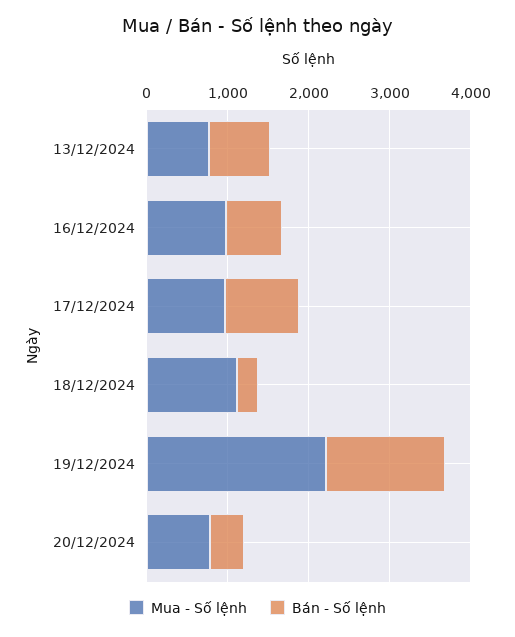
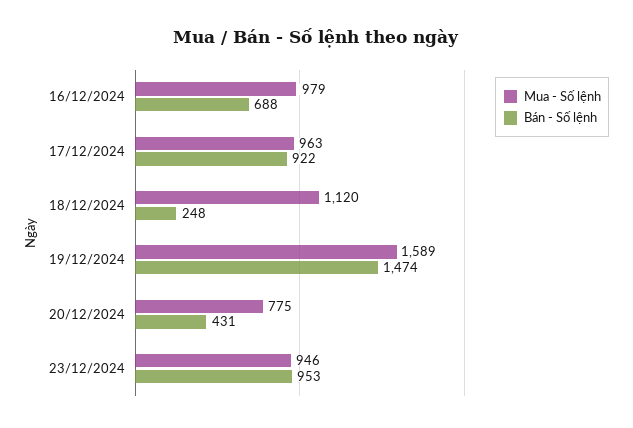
Mua - Số lệnh, 13/12/2024: 800 -> none
Bán - Số lệnh, 13/12/2024: 800 -> none
Mua - Số lệnh, 19/12/2024: 2200 -> 1589
Mua - Số lệnh, 23/12/2024: none -> 946
Bán - Số lệnh, 23/12/2024: none -> 953

